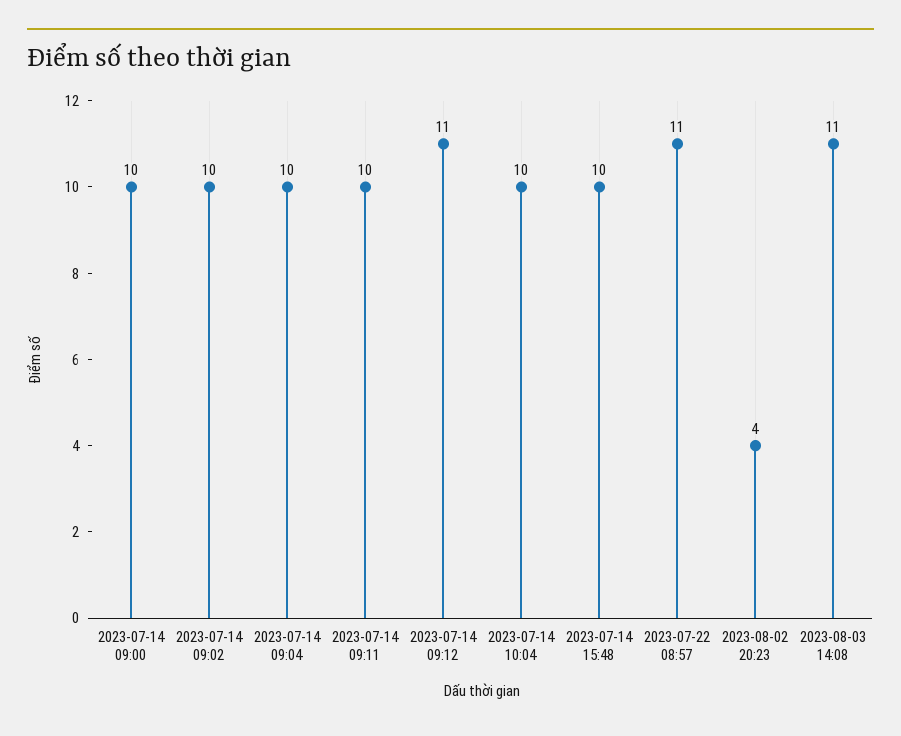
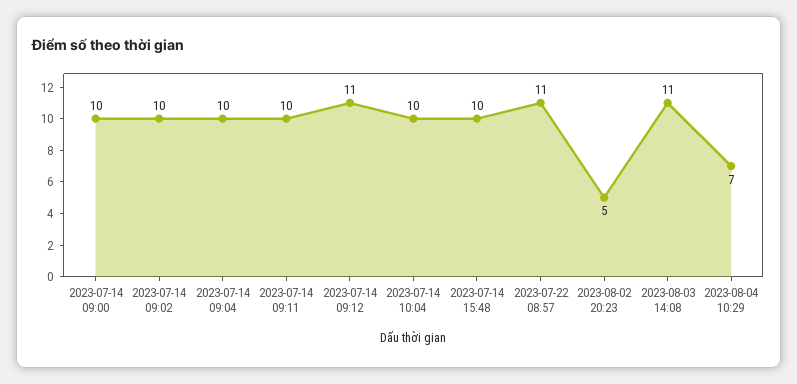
2023-08-02 20:23: 4 -> 5
2023-08-04 10:29: none -> 7

